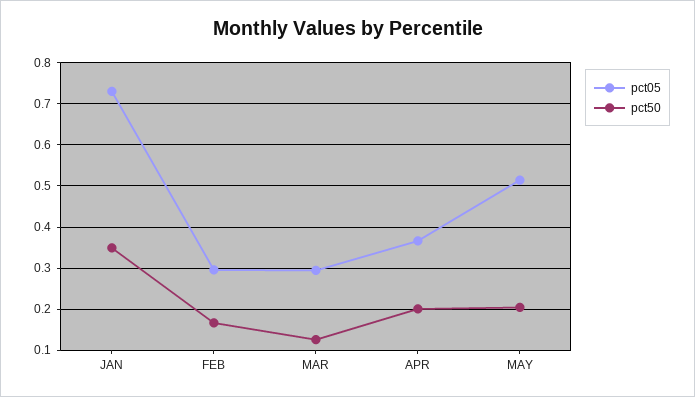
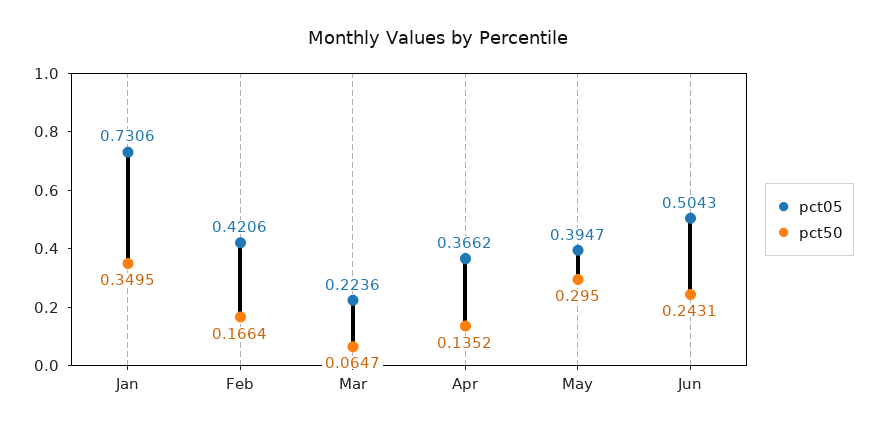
pct05, FEB: 0.3 -> 0.4206
pct05, MAR: 0.3 -> 0.2236
pct50, MAR: 0.12 -> 0.0647
pct50, APR: 0.2 -> 0.1352
pct05, MAY: 0.52 -> 0.3947
pct50, MAY: 0.2 -> 0.295
pct05, Jun: none -> 0.5043
pct50, Jun: none -> 0.2431

